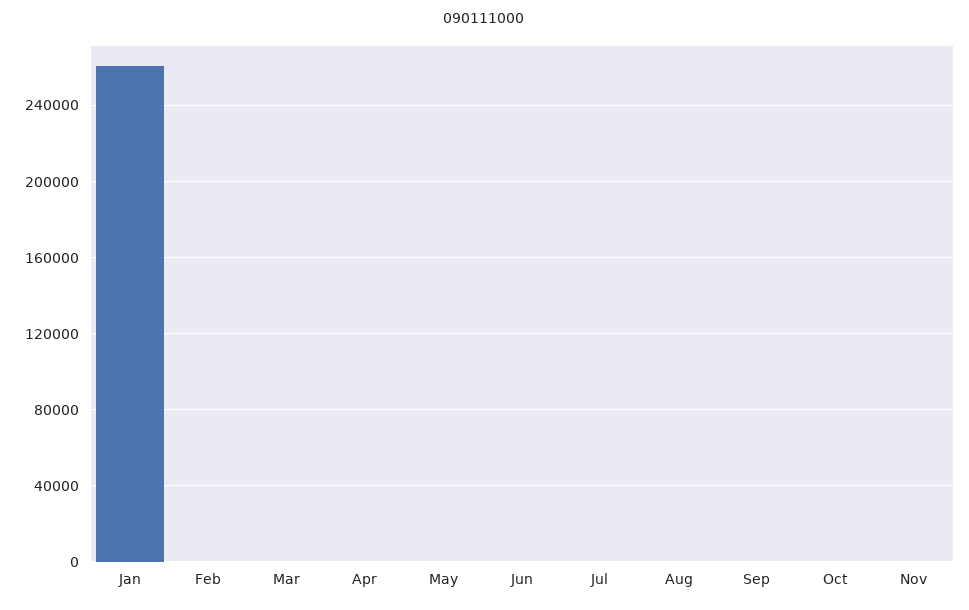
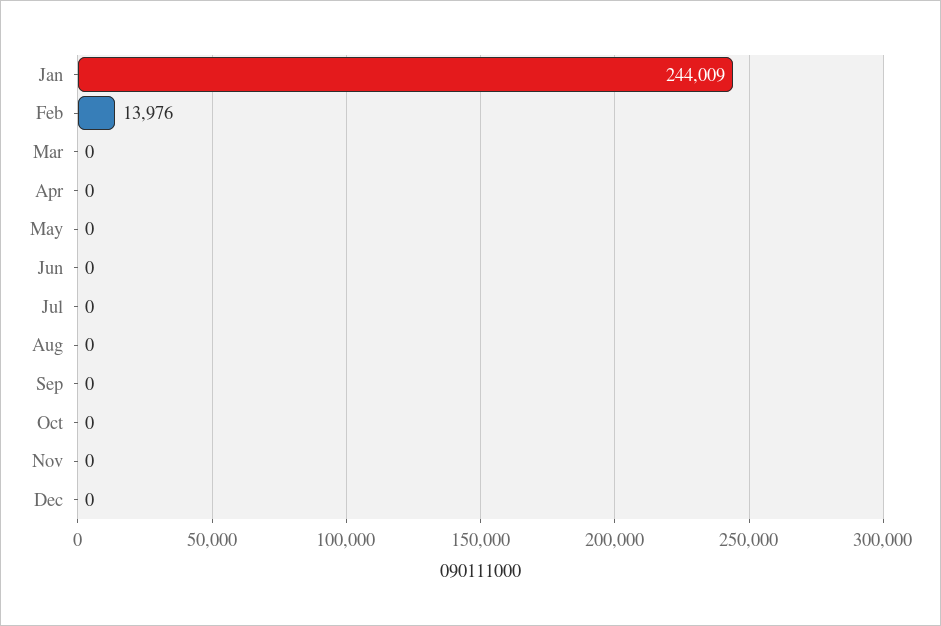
Jan: 260000 -> 244009
Feb: 0 -> 13976
Dec: none -> 0

